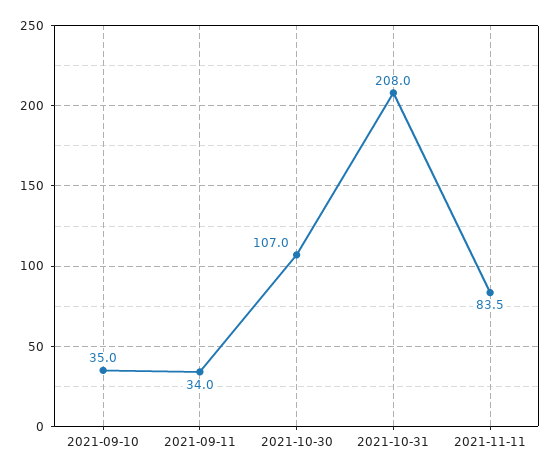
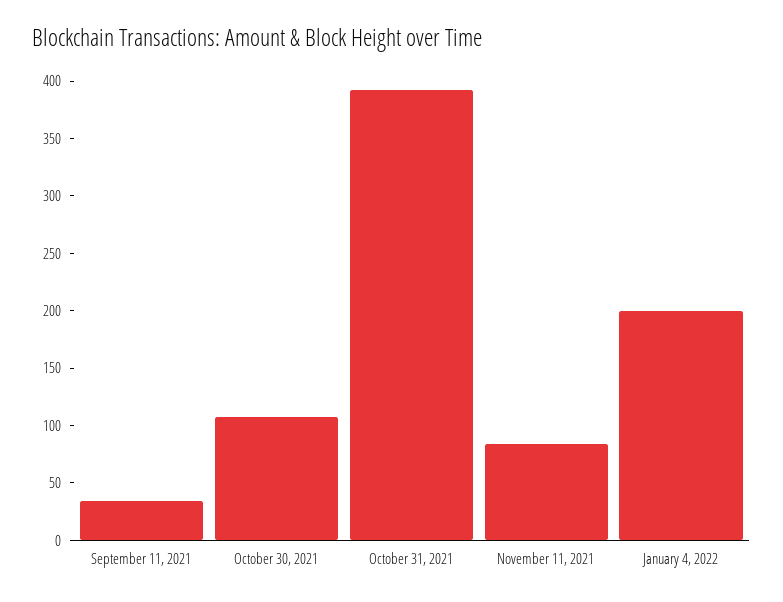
2021-09-10: 35 -> none
2021-10-31: 208 -> 390
January 4, 2022: none -> 200

